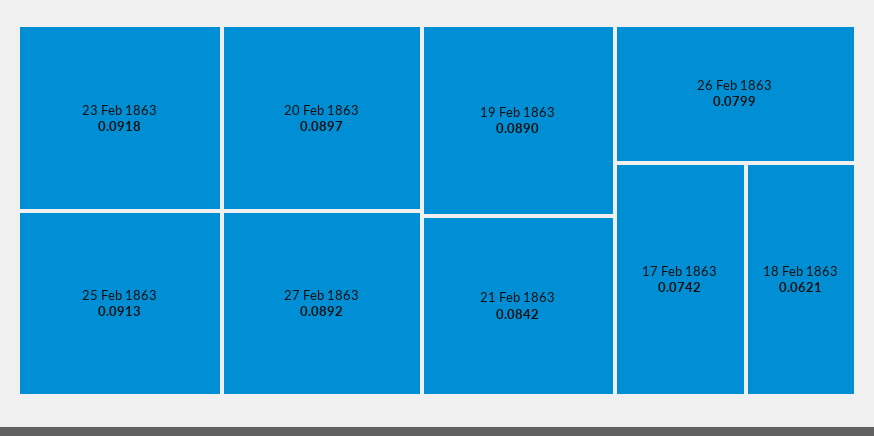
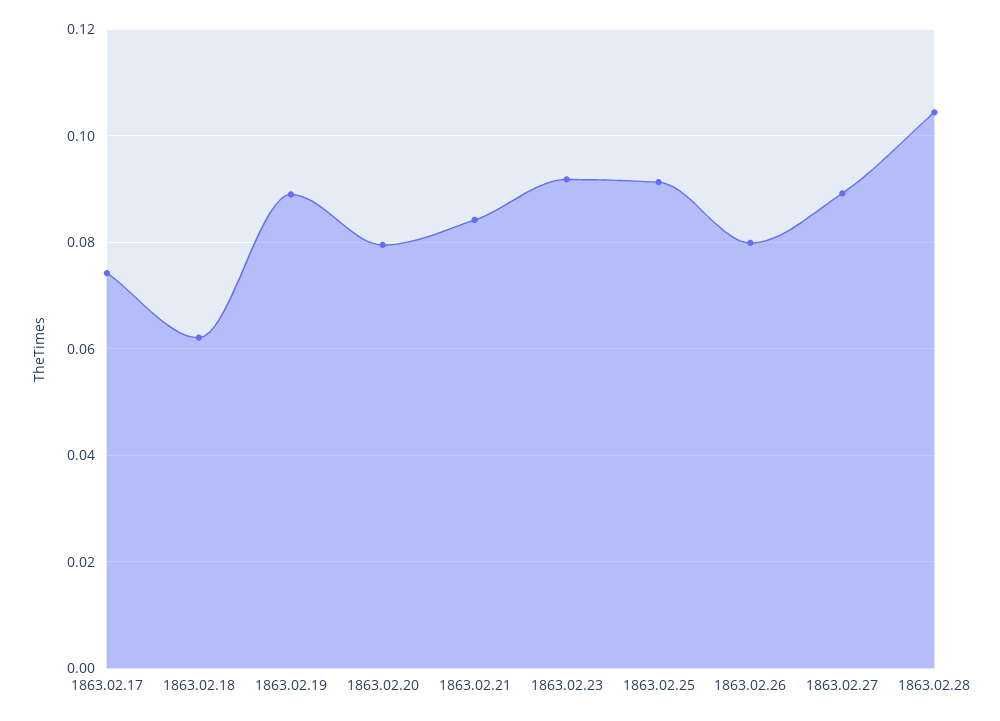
20 Feb 1863: 0.0897 -> 0.08
1863.02.28: none -> 0.104

